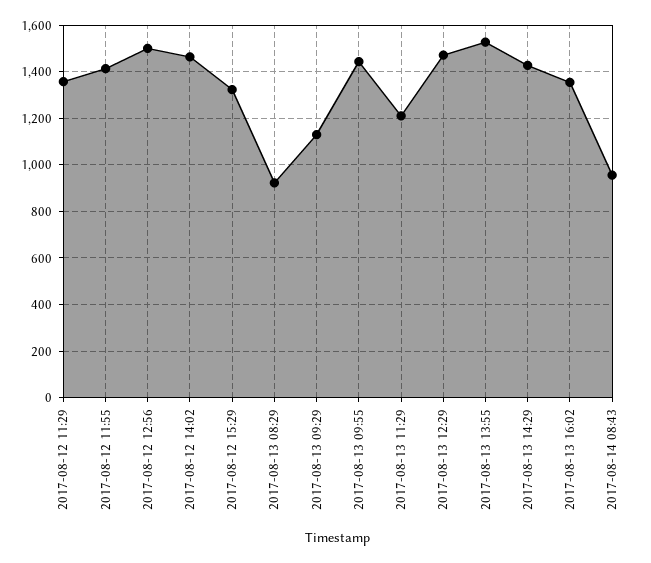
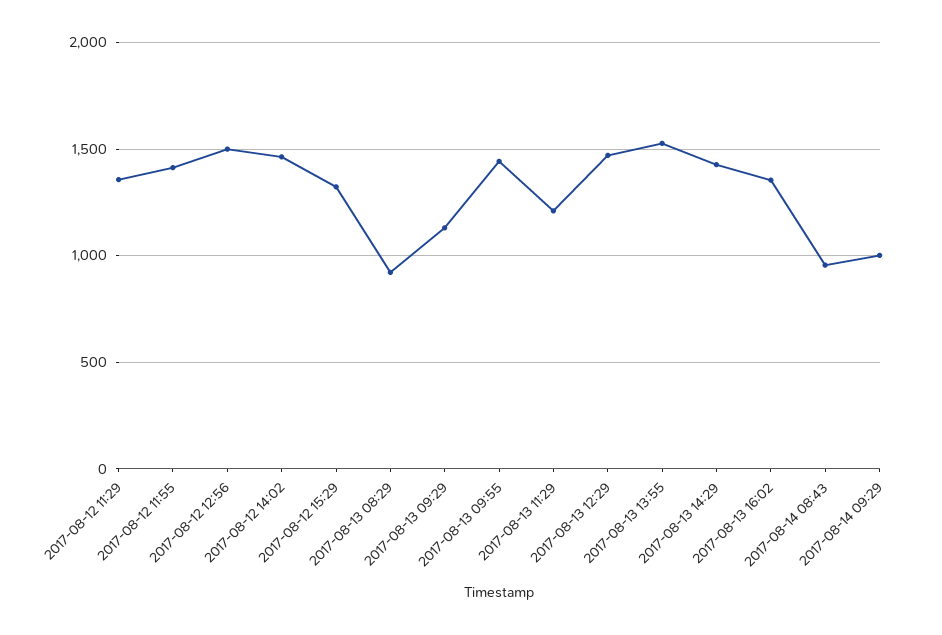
2017-08-14 09:29: none -> 1000

